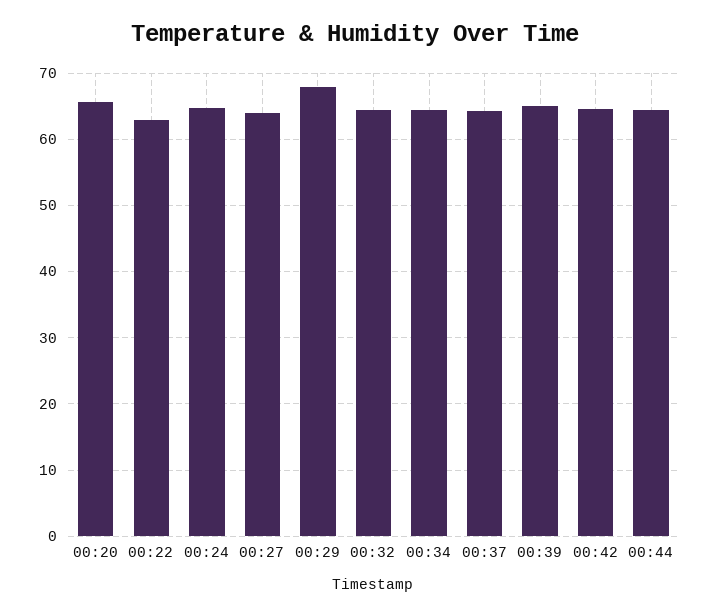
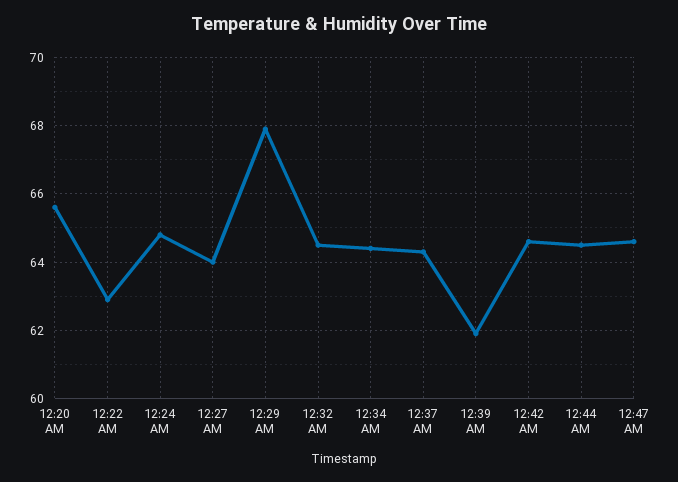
00:39: 65 -> 62
12:47 AM: none -> 64.5

